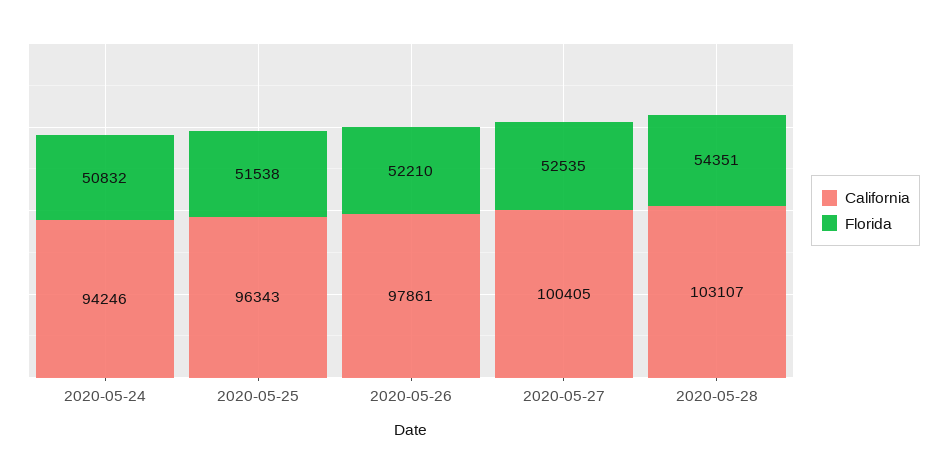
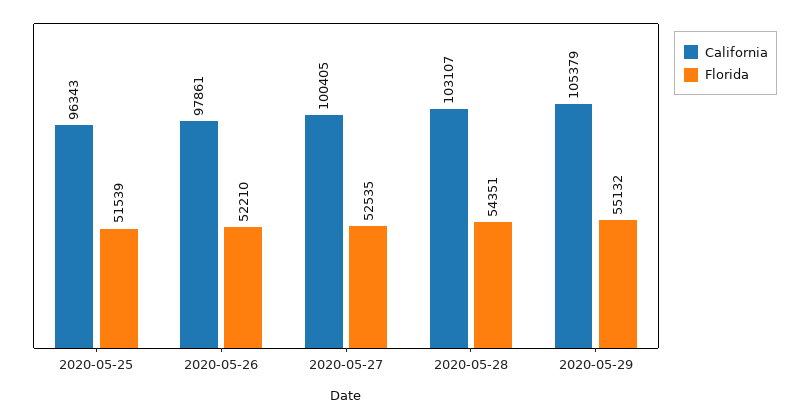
California, 2020-05-24: 94246 -> none
Florida, 2020-05-24: 50832 -> none
Florida, 2020-05-25: 51538 -> 51539
California, 2020-05-29: none -> 105379
Florida, 2020-05-29: none -> 55132

